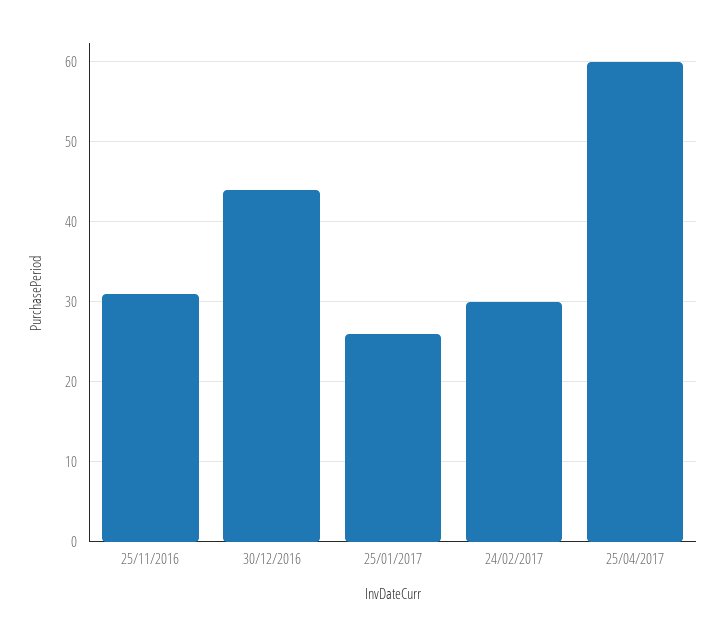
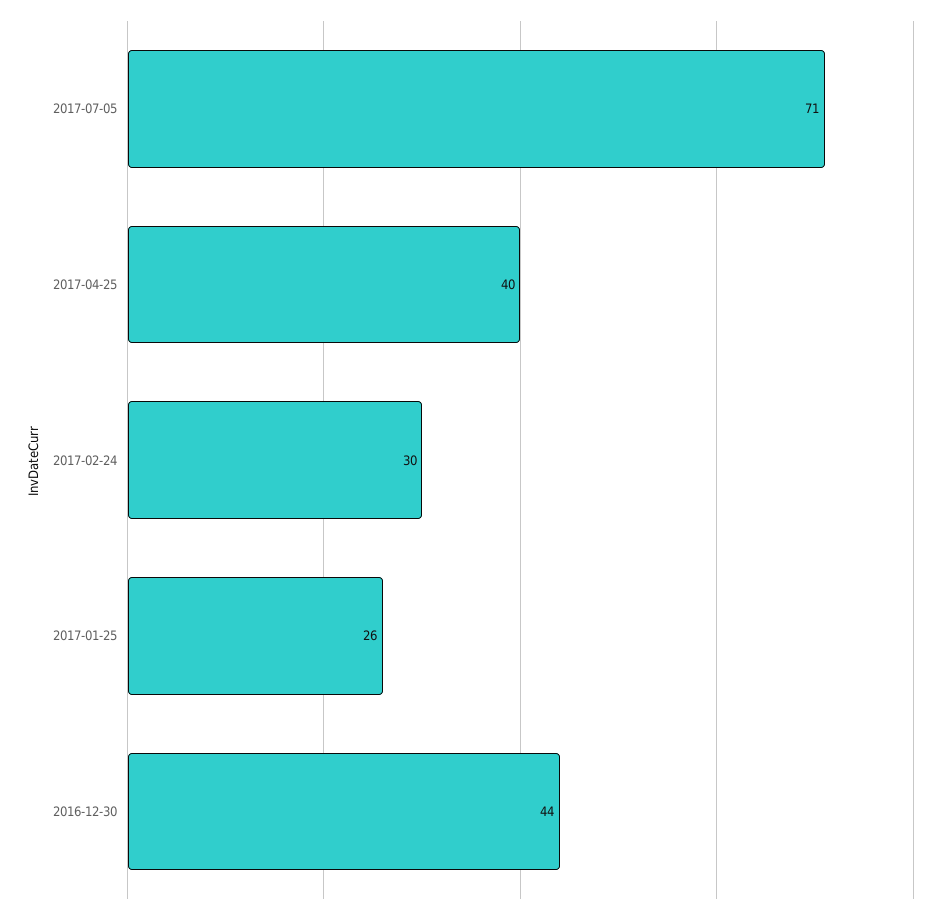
25/11/2016: 31 -> none
25/04/2017: 60 -> 40
2017-07-05: none -> 71

